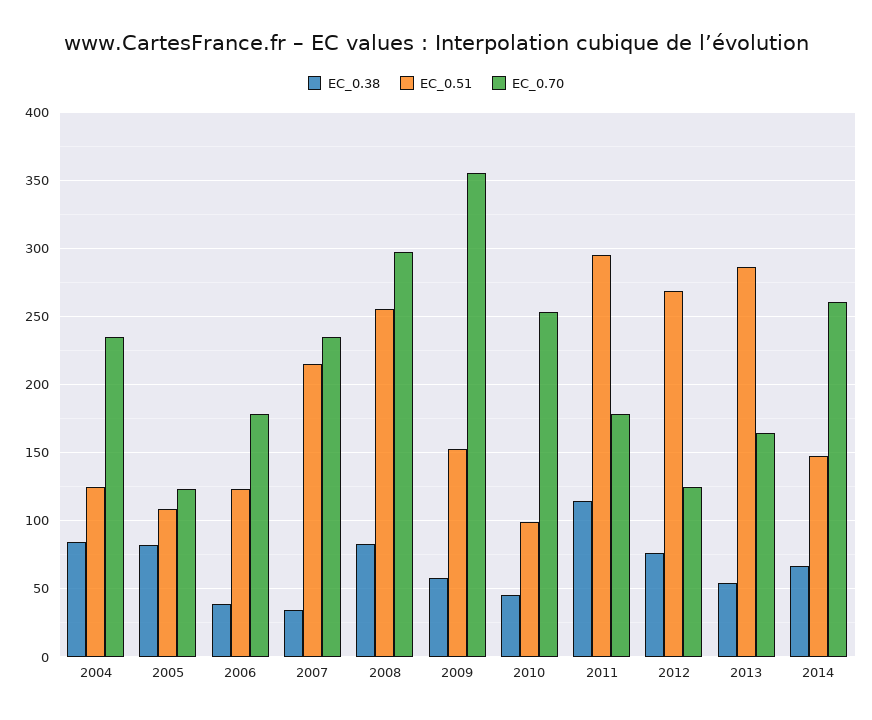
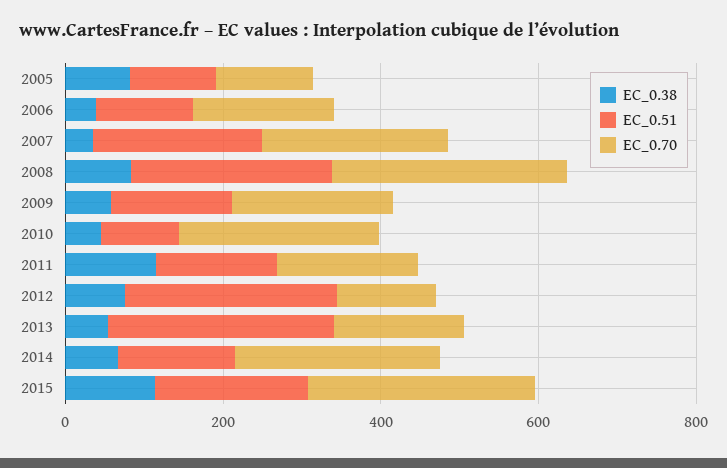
EC_0.38, 2004: 85 -> none
EC_0.51, 2004: 125 -> none
EC_0.70, 2004: 235 -> none
EC_0.70, 2009: 355 -> 200
EC_0.51, 2011: 295 -> 150
EC_0.38, 2015: none -> 100
EC_0.51, 2015: none -> 200
EC_0.70, 2015: none -> 300

